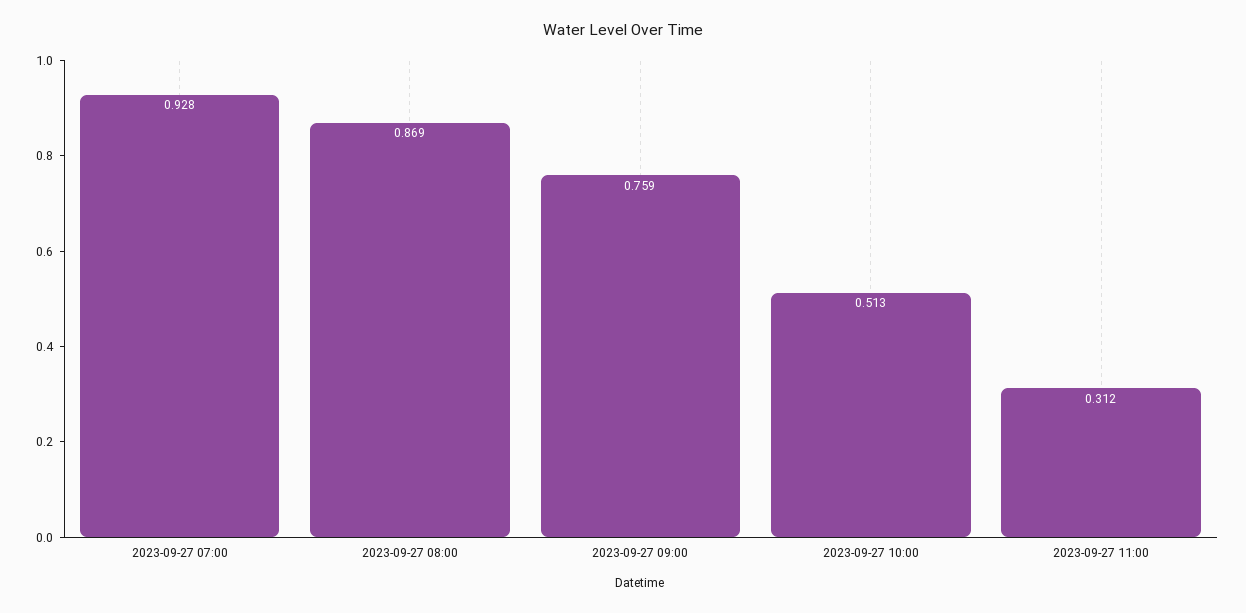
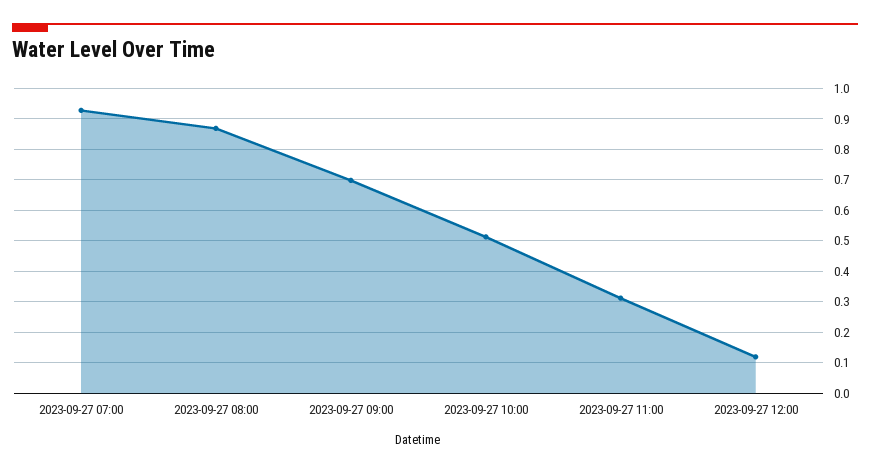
2023-09-27 09:00: 0.759 -> 0.7
2023-09-27 12:00: none -> 0.12

